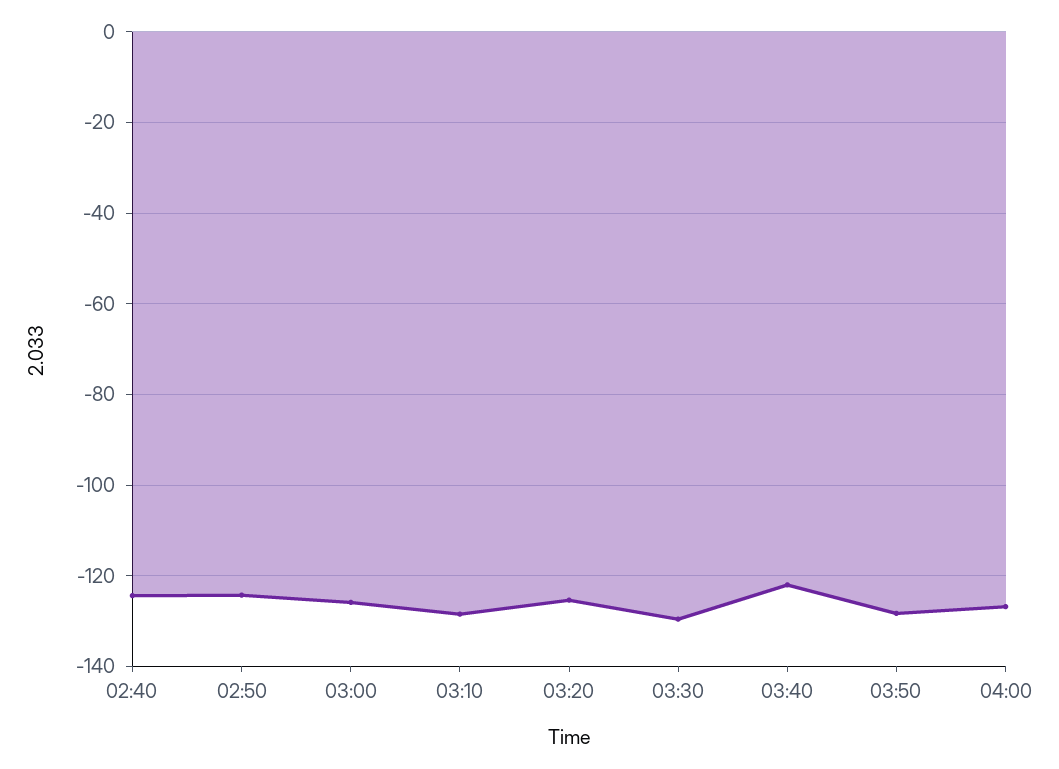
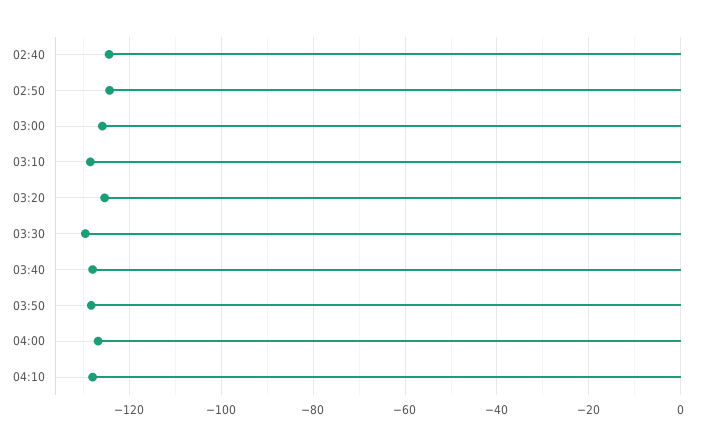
03:40: -122 -> -128
04:10: none -> -128

